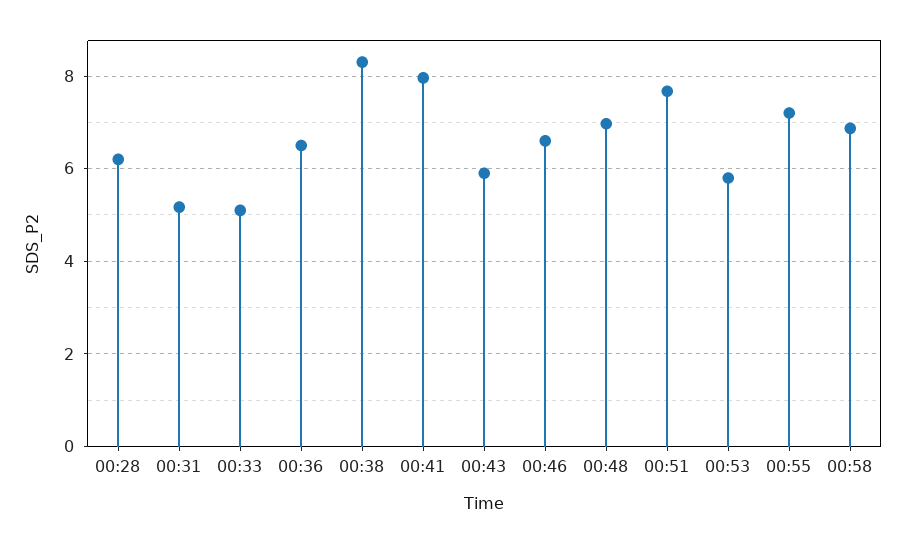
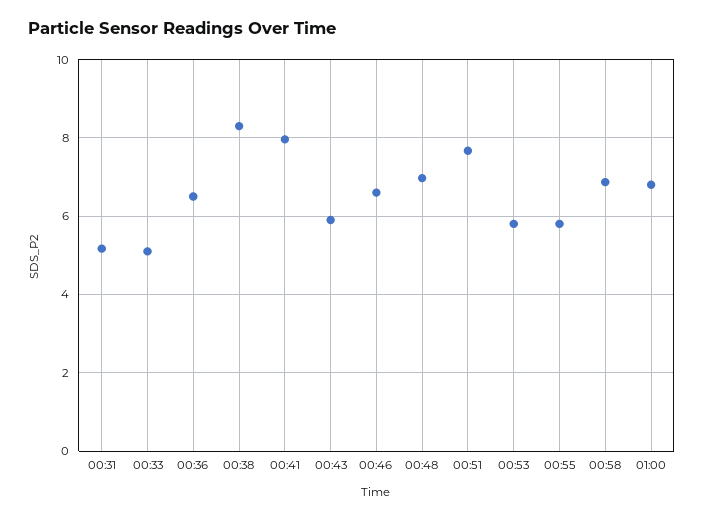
00:28: 6.2 -> none
00:55: 7.2 -> 5.8
01:00: none -> 6.8

